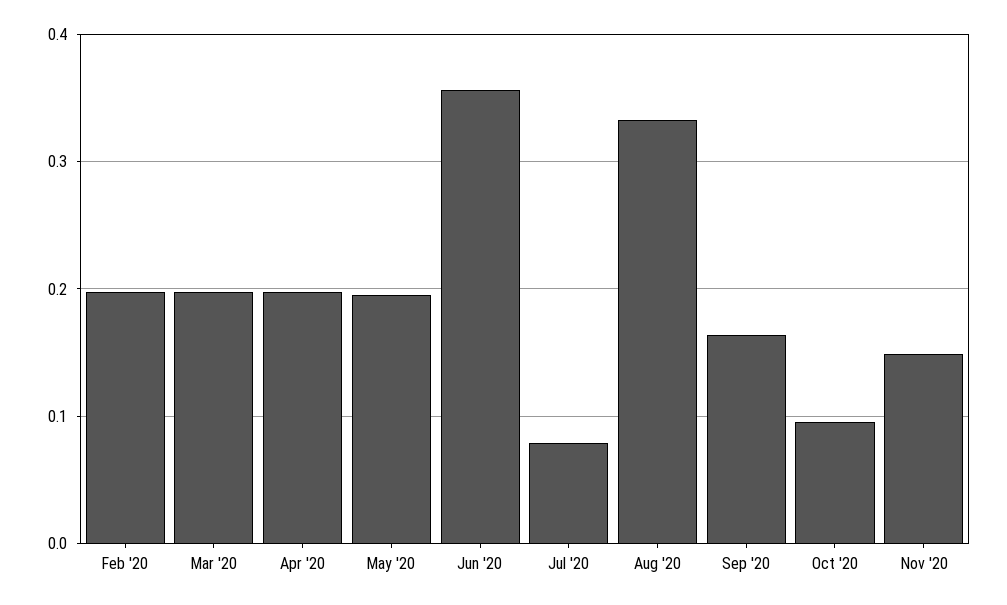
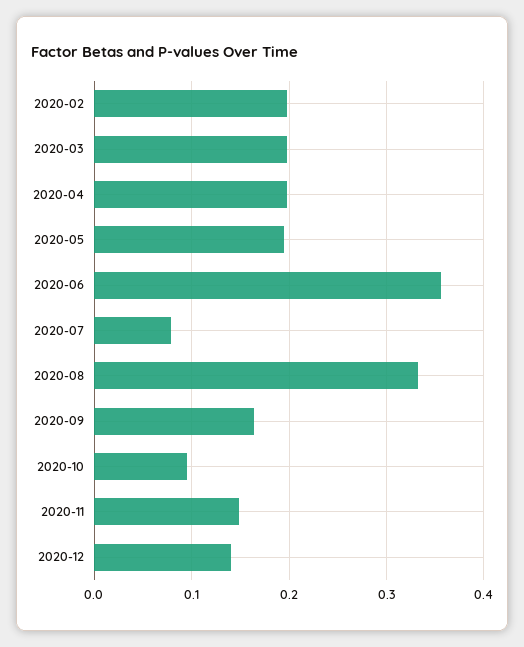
2020-12: none -> 0.14

